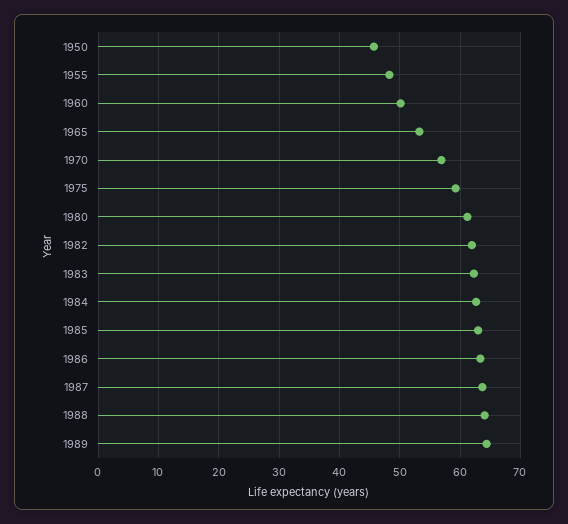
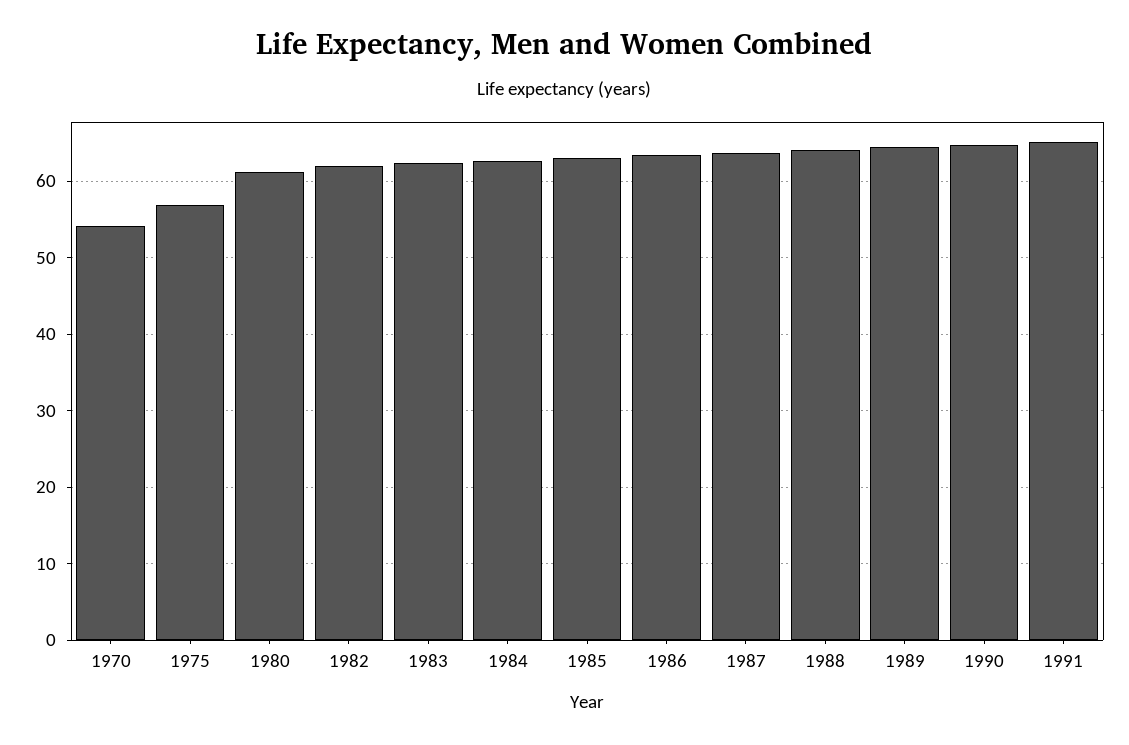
1950: 46 -> none
1955: 48 -> none
1960: 50 -> none
1965: 53 -> none
1970: 57 -> 54
1975: 59 -> 57
1990: none -> 65
1991: none -> 65

